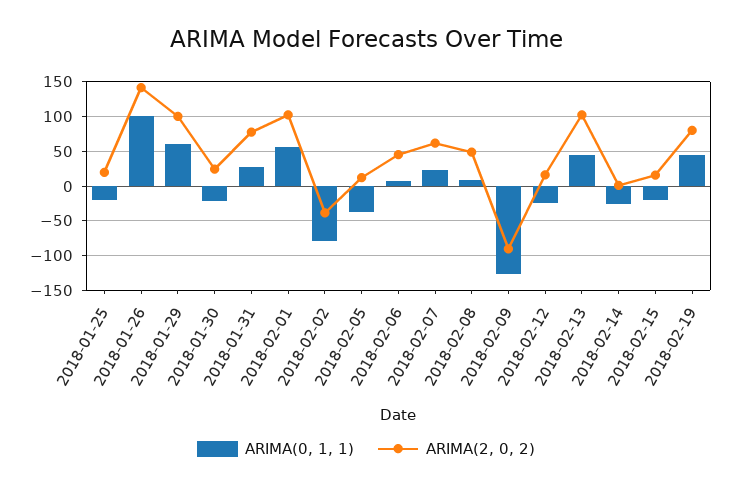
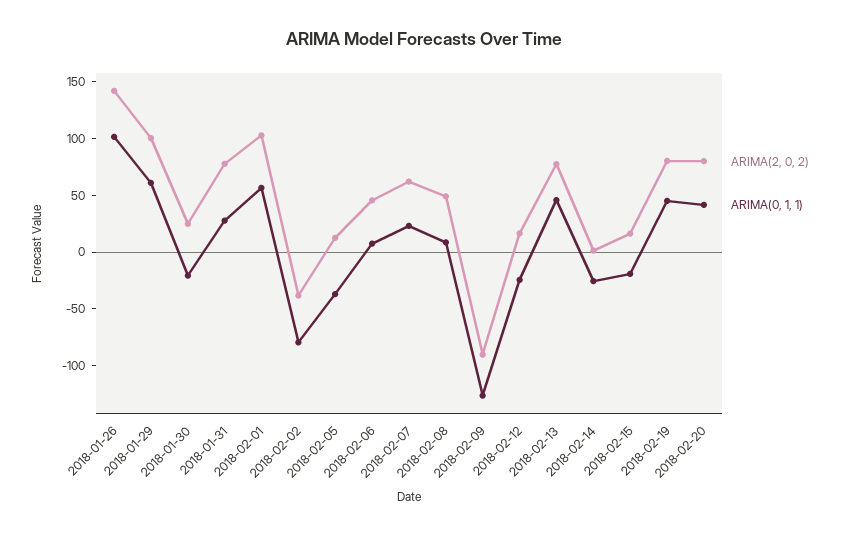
ARIMA(0, 1, 1), 2018-01-25: -20 -> none
ARIMA(2, 0, 2), 2018-01-25: 20 -> none
ARIMA(2, 0, 2), 2018-02-13: 100 -> 80
ARIMA(2, 0, 2), 2018-02-20: none -> 80
ARIMA(0, 1, 1), 2018-02-20: none -> 40

